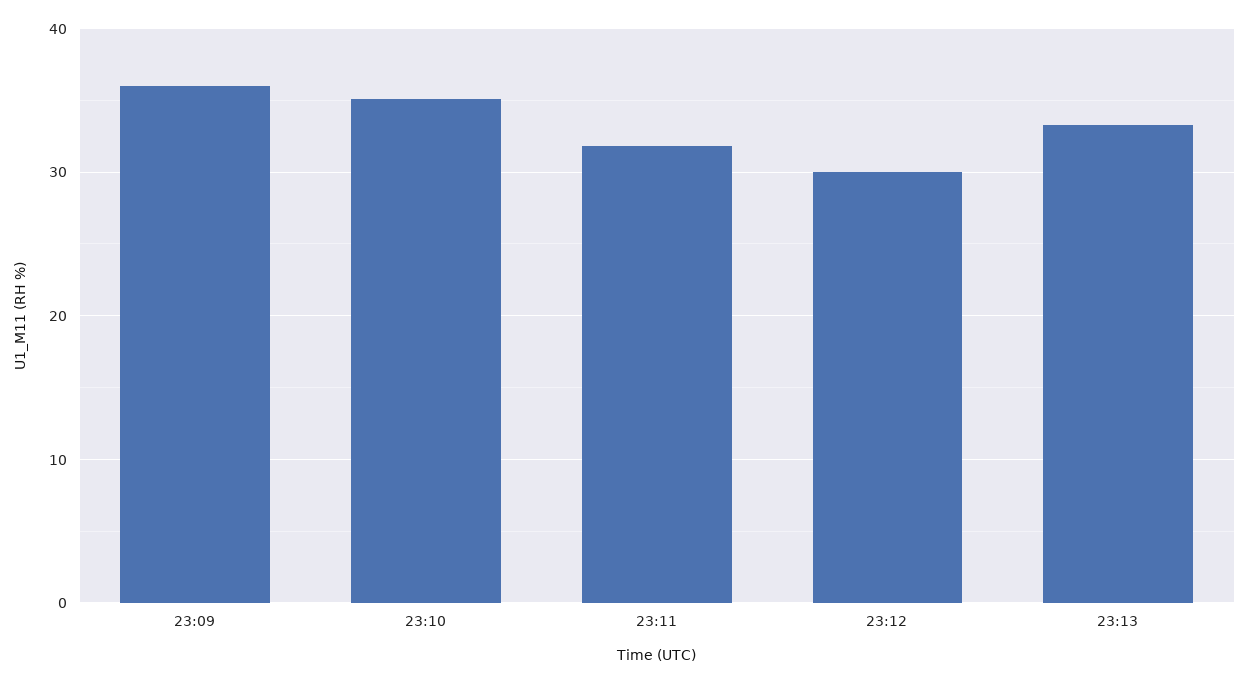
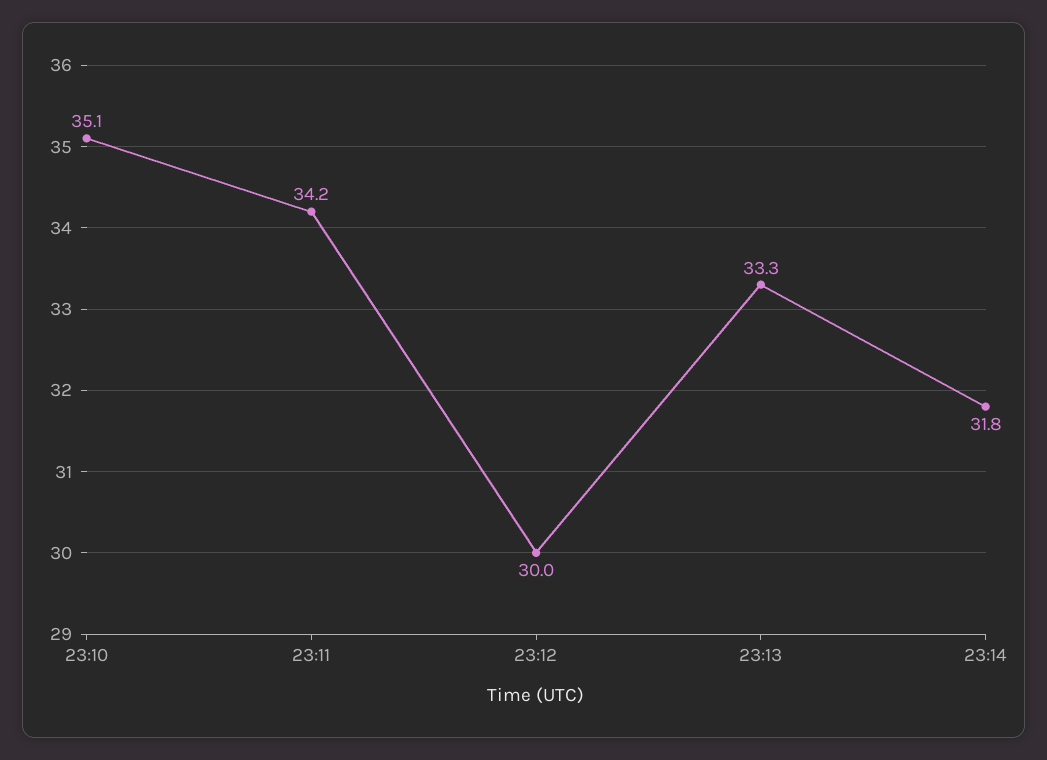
23:09: 36 -> none
23:11: 32 -> 34.2
23:14: none -> 31.8

